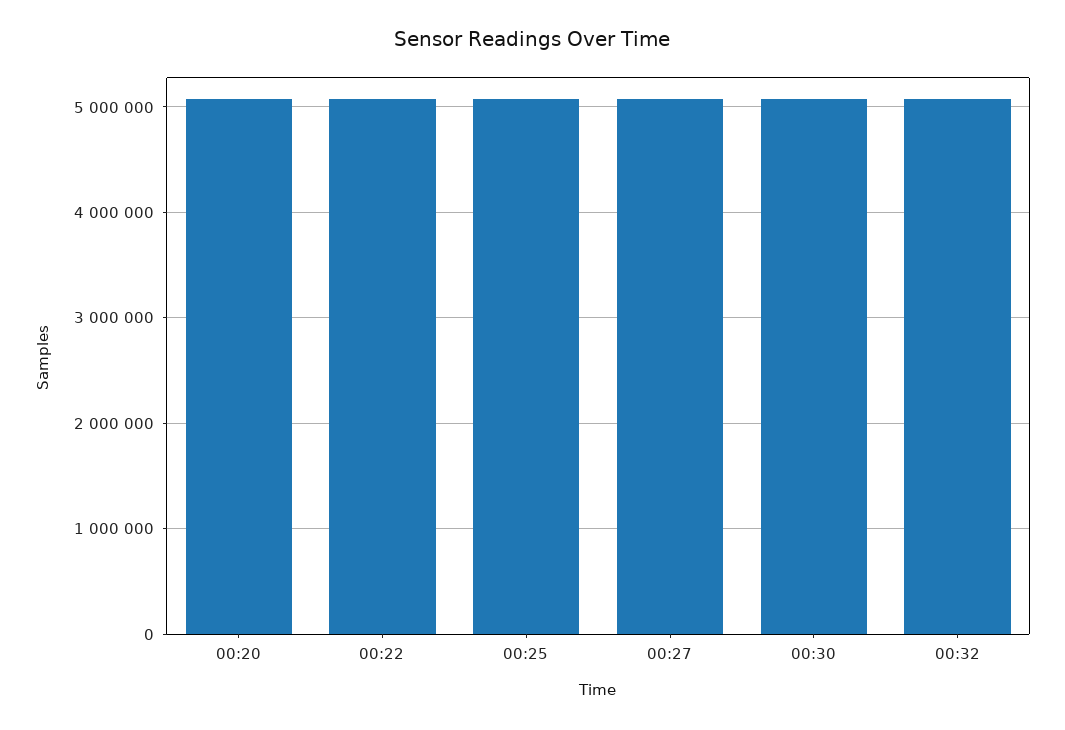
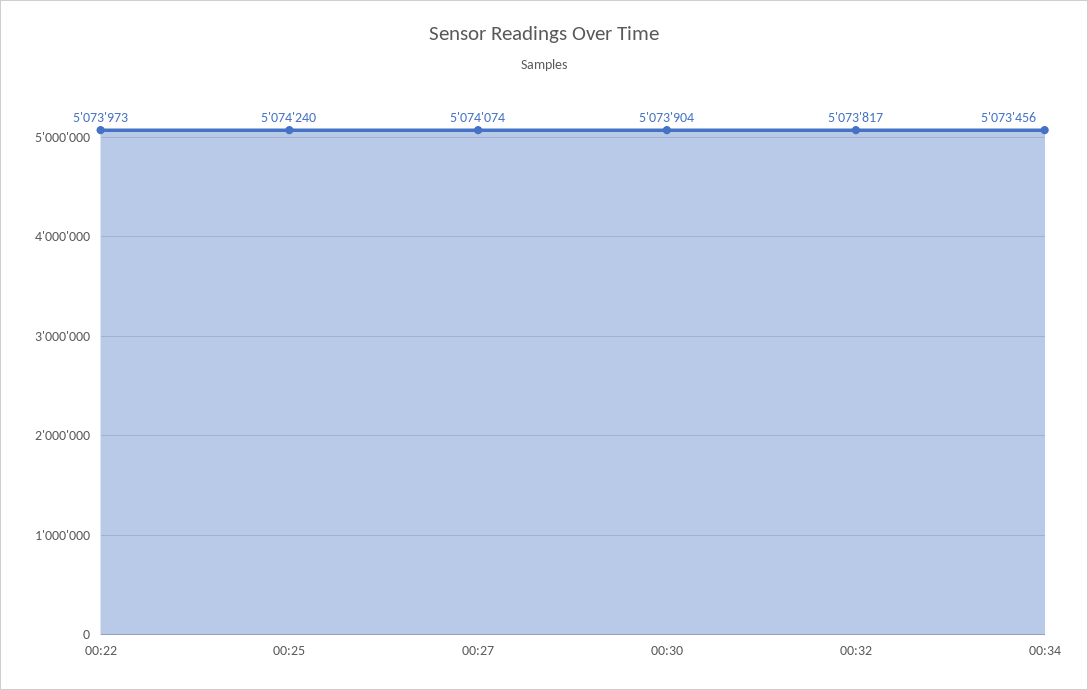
00:20: 5100000 -> none
00:34: none -> 5073456

